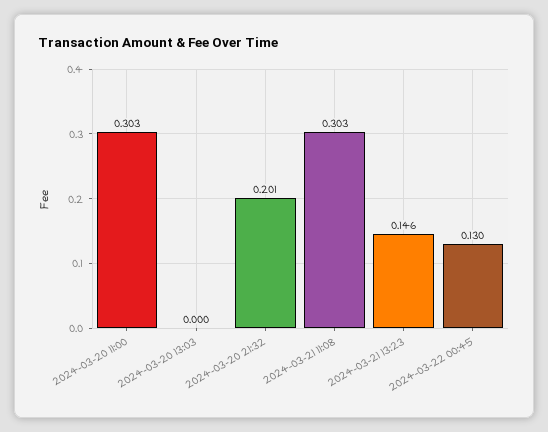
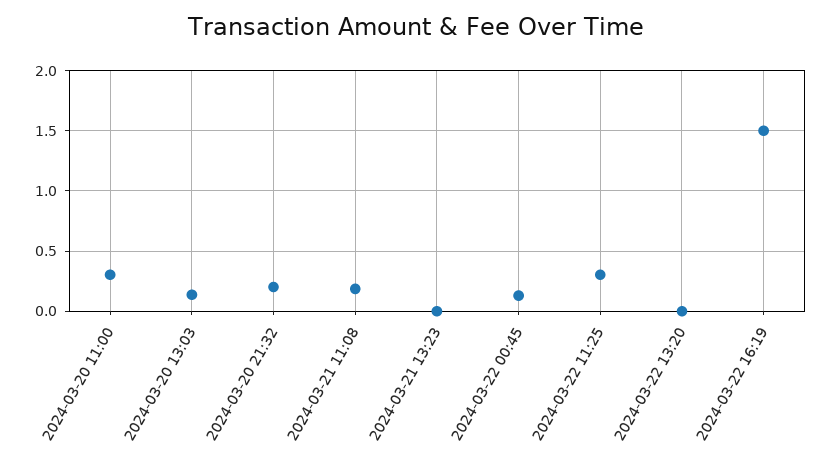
2024-03-20 13:03: 0 -> 0.15
2024-03-21 11:08: 0.303 -> 0.2
2024-03-21 13:23: 0.146 -> 0
2024-03-22 11:25: none -> 0.3
2024-03-22 13:20: none -> 0
2024-03-22 16:19: none -> 1.5

